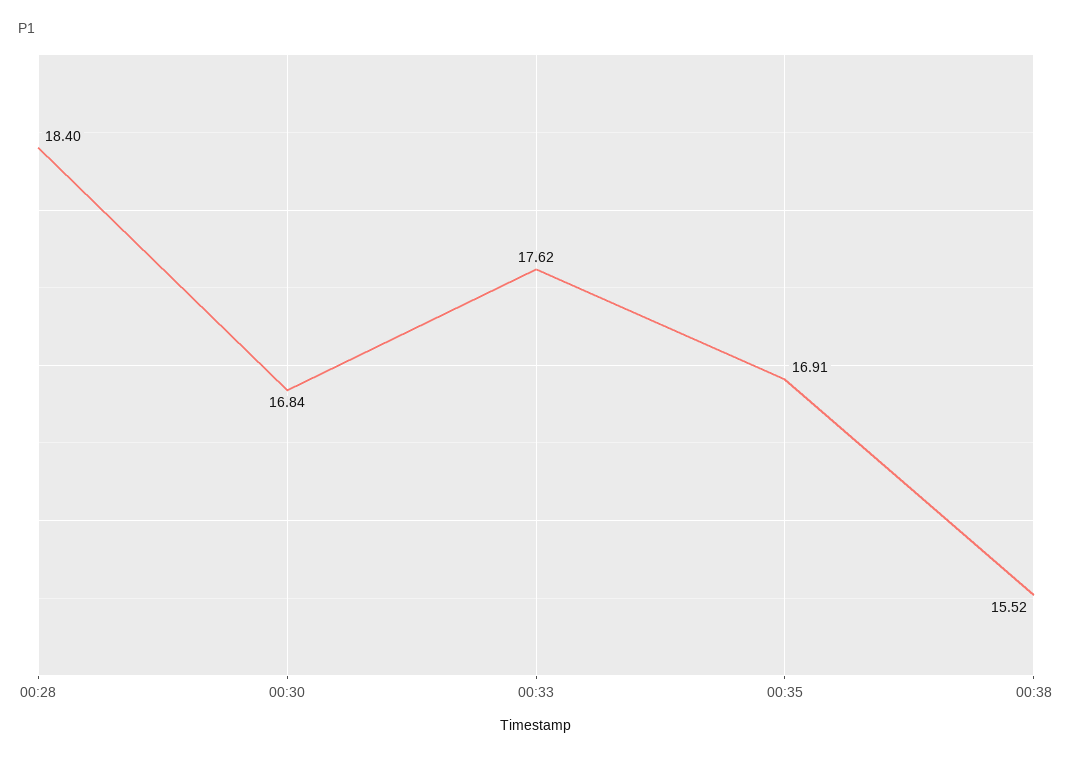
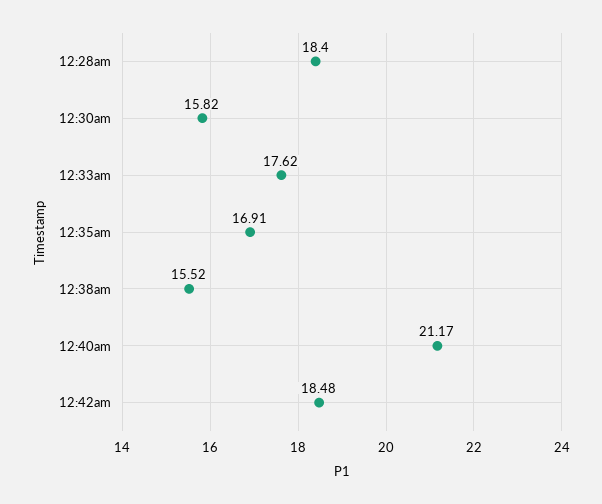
00:30: 16.84 -> 15.82
12:40am: none -> 21.17
12:42am: none -> 18.48

